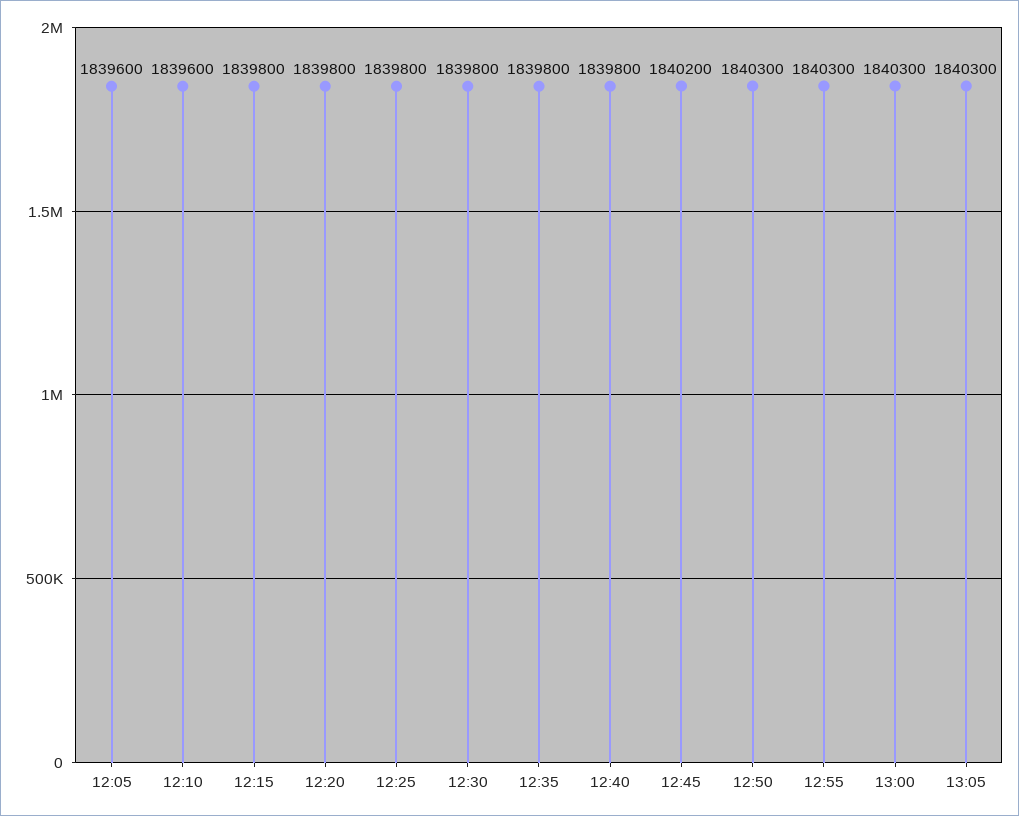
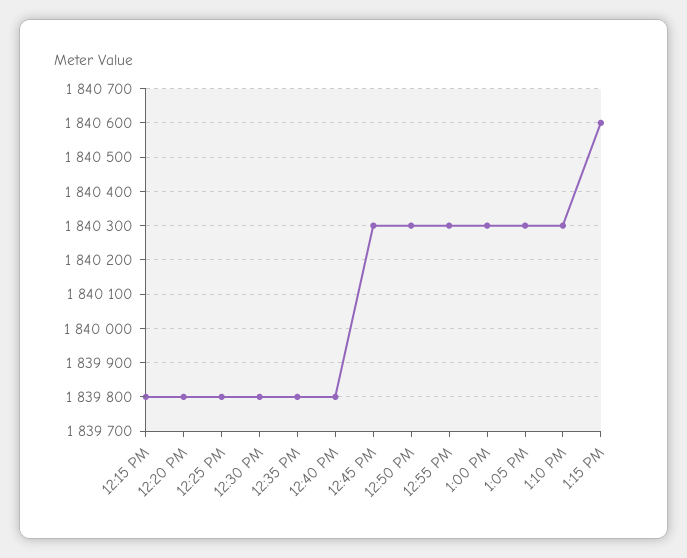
12:05: 1839600 -> none
12:10: 1839600 -> none
12:45: 1840200 -> 1840300
1:10 PM: none -> 1840300
1:15 PM: none -> 1840600

